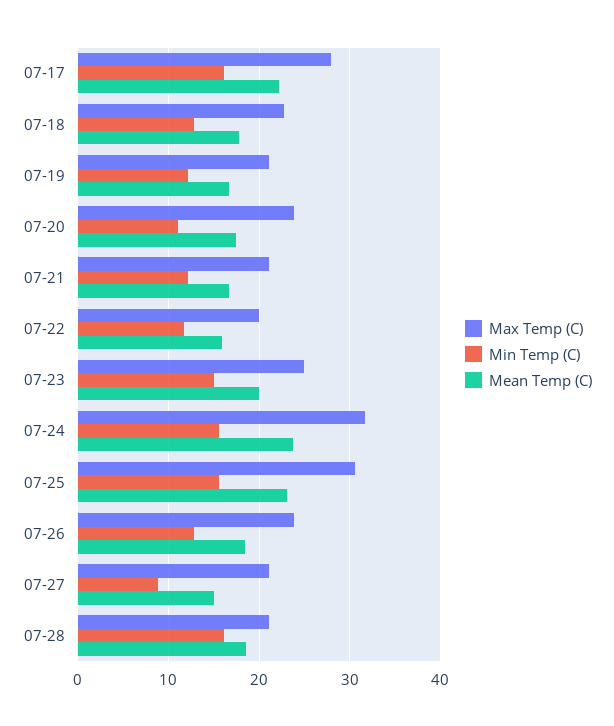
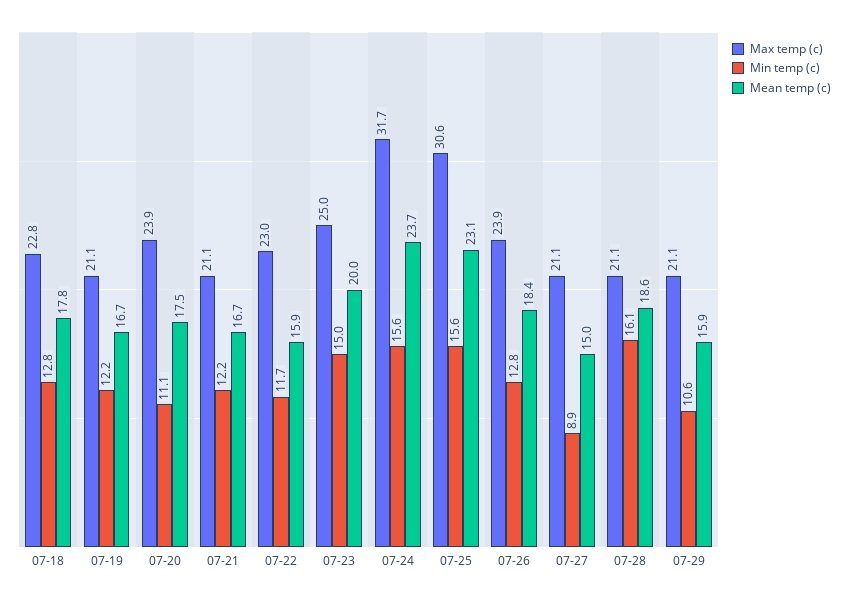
Max Temp (C), 07-17: 28 -> none
Min Temp (C), 07-17: 16 -> none
Mean Temp (C), 07-17: 22 -> none
Max Temp (C), 07-22: 20 -> 23
Max Temp (C), 07-29: none -> 21.1
Min Temp (C), 07-29: none -> 10.6
Mean Temp (C), 07-29: none -> 15.9

